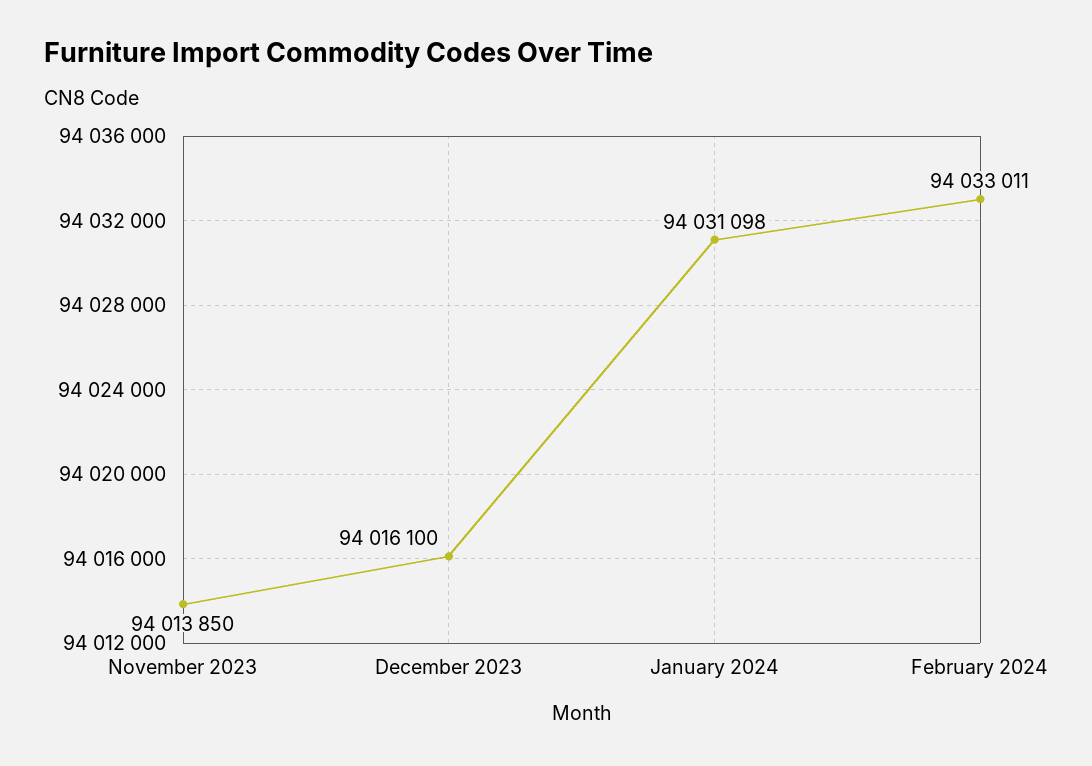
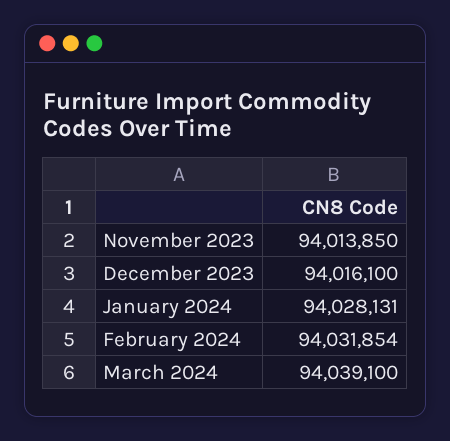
January 2024: 94031098 -> 94028131
February 2024: 94033011 -> 94031854
March 2024: none -> 94039100

